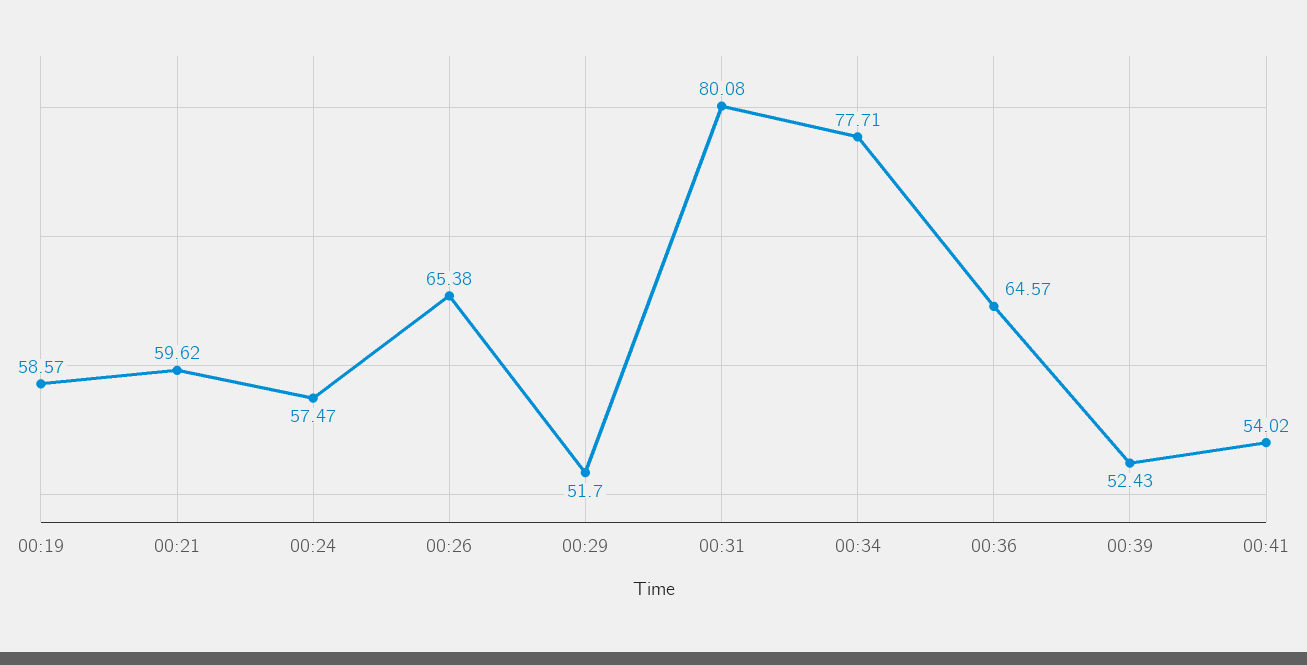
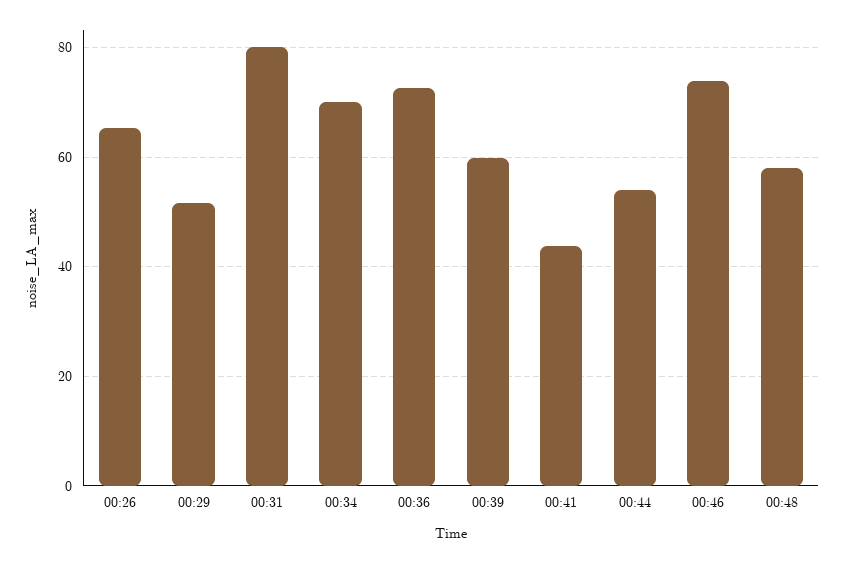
00:19: 58.57 -> none
00:21: 59.62 -> none
00:24: 57.47 -> none
00:34: 77.71 -> 70
00:36: 64.57 -> 72
00:39: 52.43 -> 60
00:41: 54.02 -> 44
00:44: none -> 54
00:46: none -> 74
00:48: none -> 58

